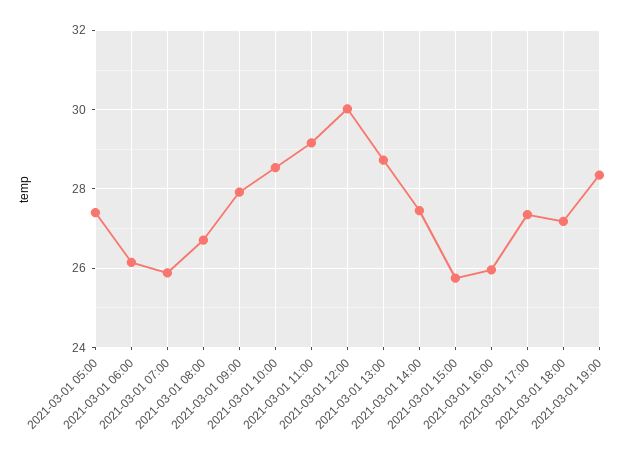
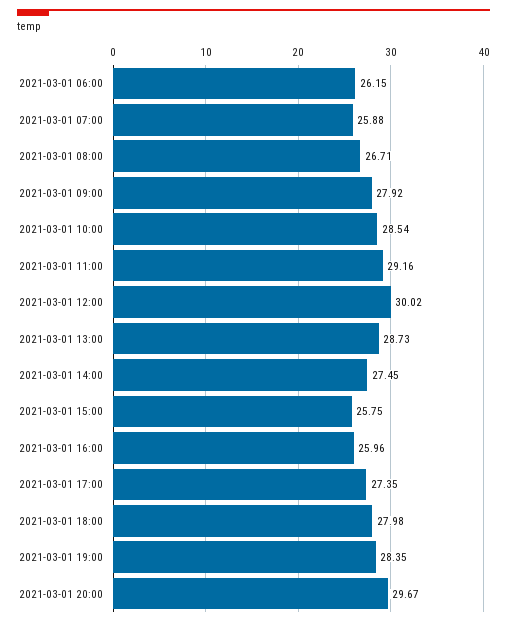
2021-03-01 05:00: 27.4 -> none
2021-03-01 18:00: 27.2 -> 27.98
2021-03-01 20:00: none -> 29.67

